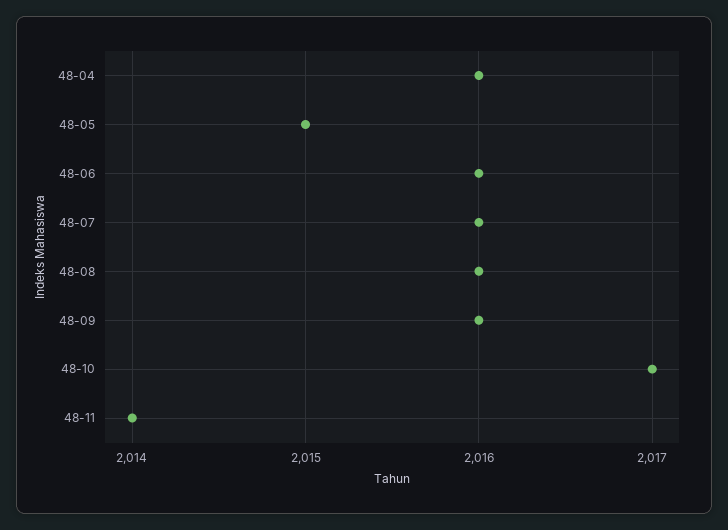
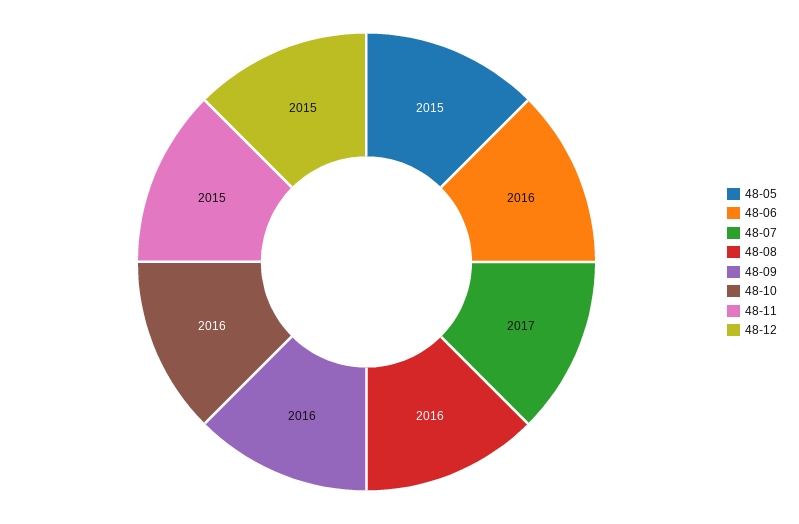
48-04: 2016 -> none
48-07: 2016 -> 2017
48-10: 2017 -> 2016
48-11: 2014 -> 2015
48-12: none -> 2015

